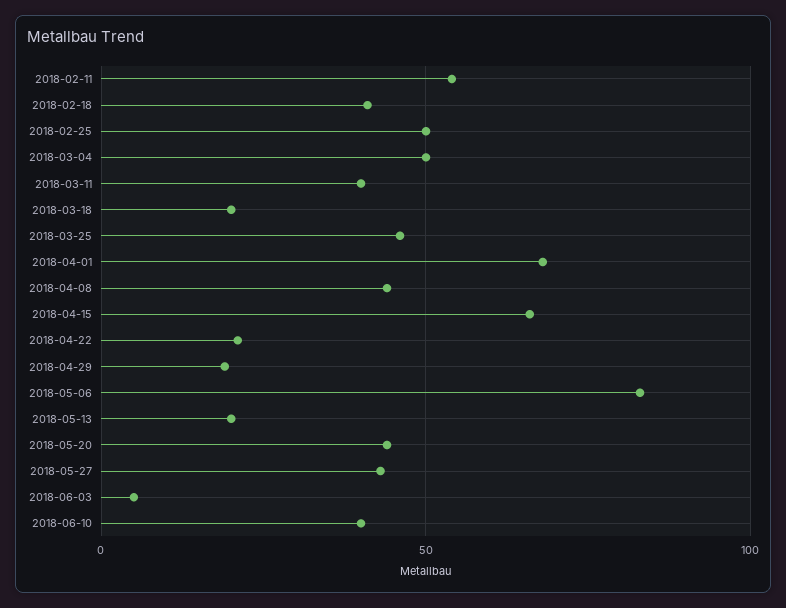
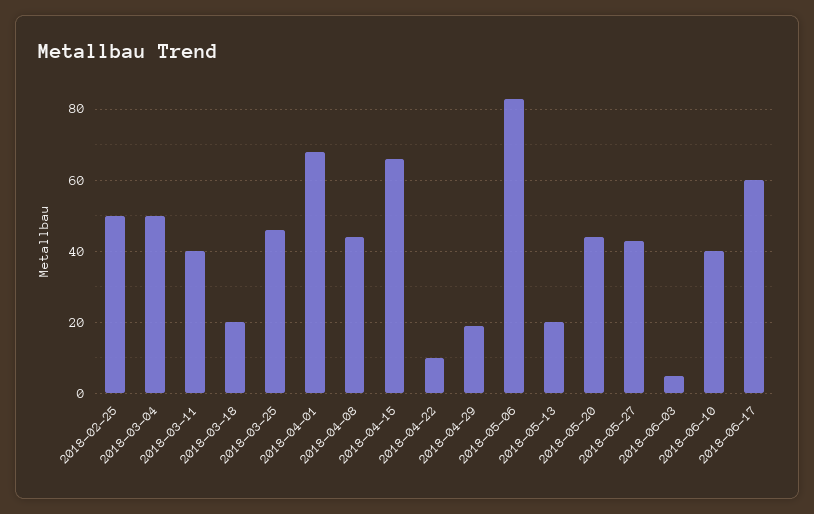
2018-02-11: 55 -> none
2018-02-18: 40 -> none
2018-04-22: 20 -> 10
2018-06-17: none -> 60

